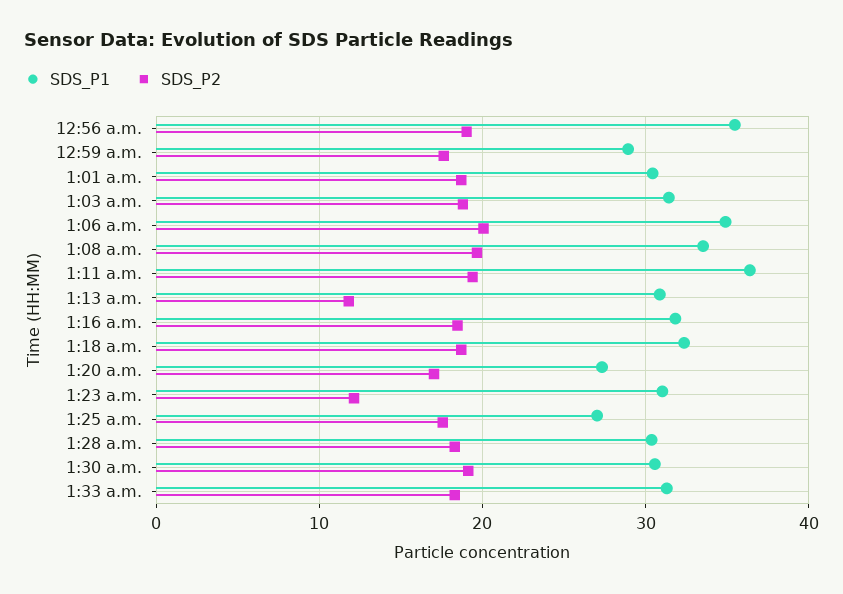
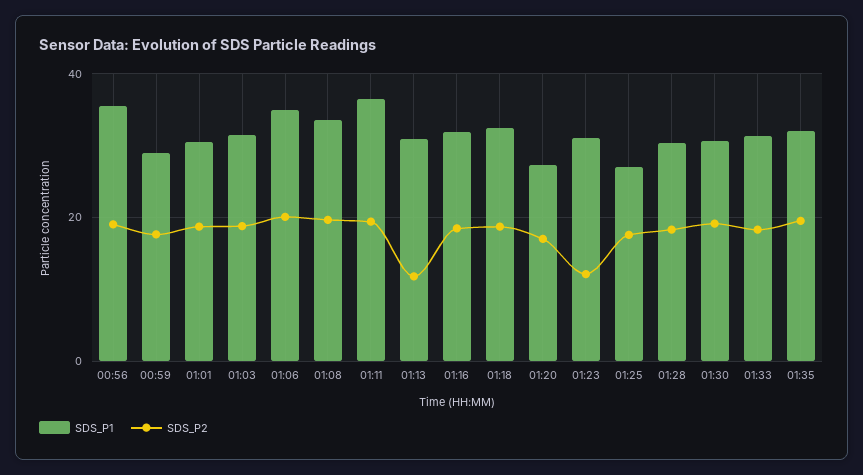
SDS_P1, 01:35: none -> 32
SDS_P2, 01:35: none -> 20

